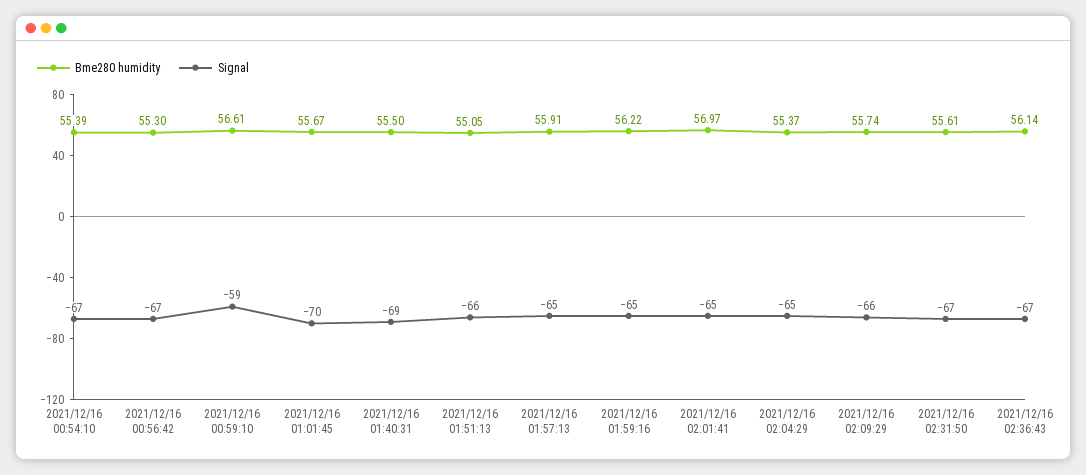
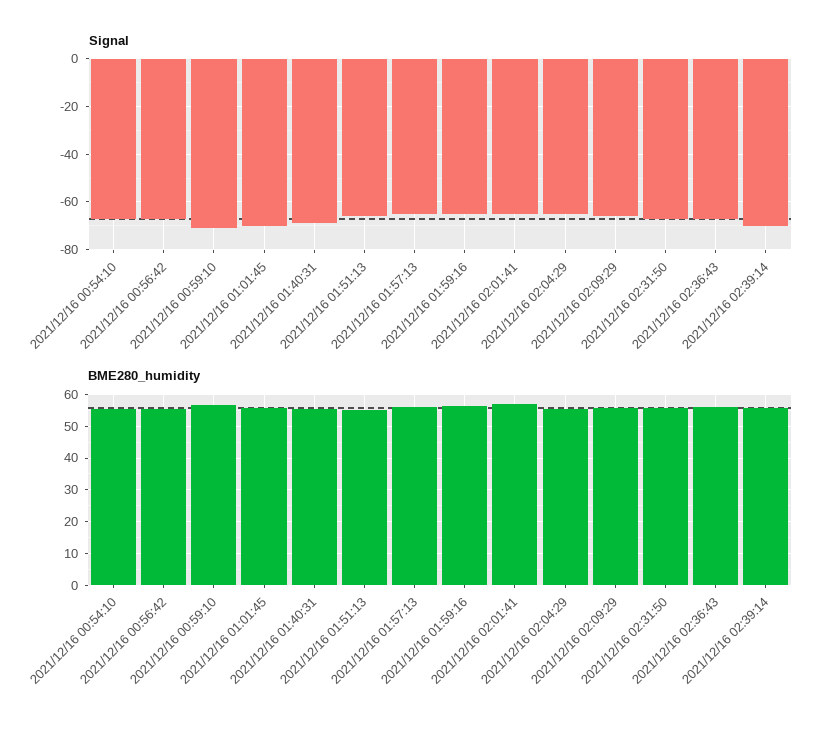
Signal, 2021/12/16 00:59:10: -59 -> -70
Signal, 2021/12/16 02:39:14: none -> -70
Bme280 humidity, 2021/12/16 02:39:14: none -> 56

